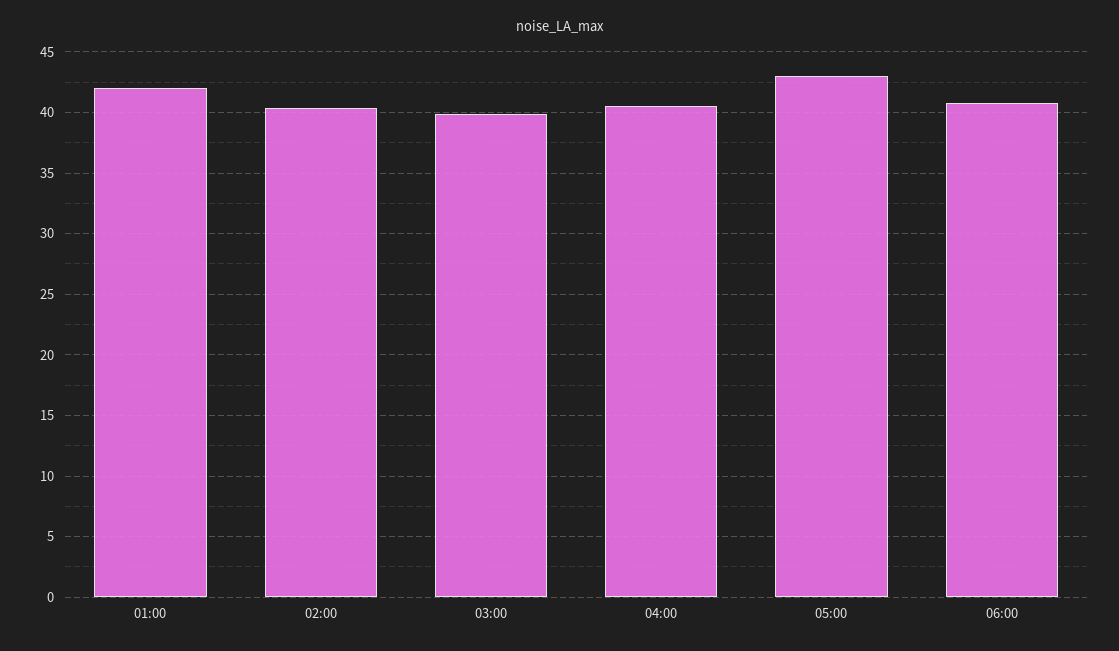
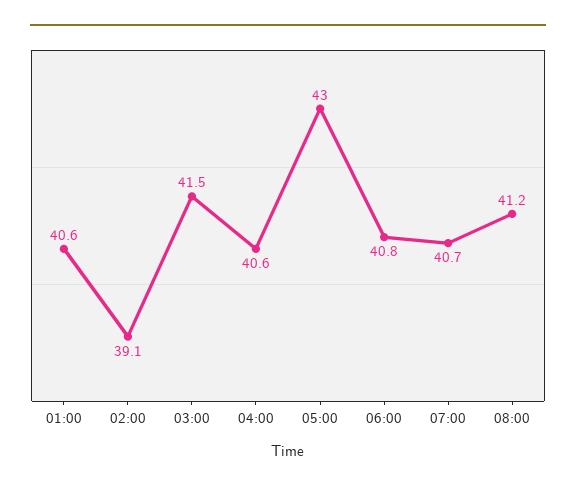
01:00: 42 -> 40.6
02:00: 40.5 -> 39.1
03:00: 40 -> 41.5
07:00: none -> 40.7
08:00: none -> 41.2

